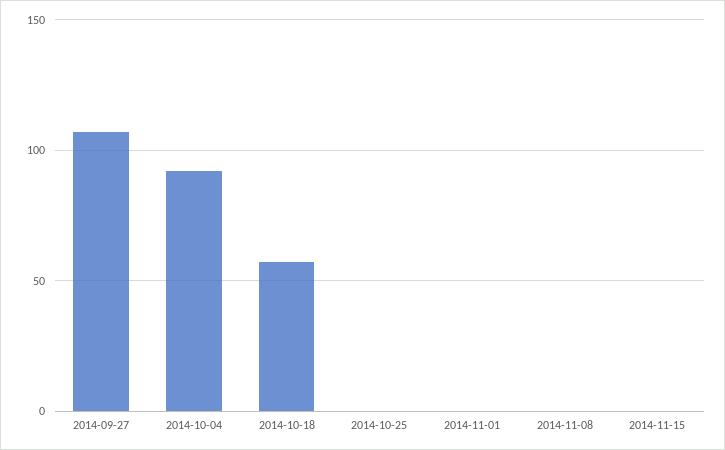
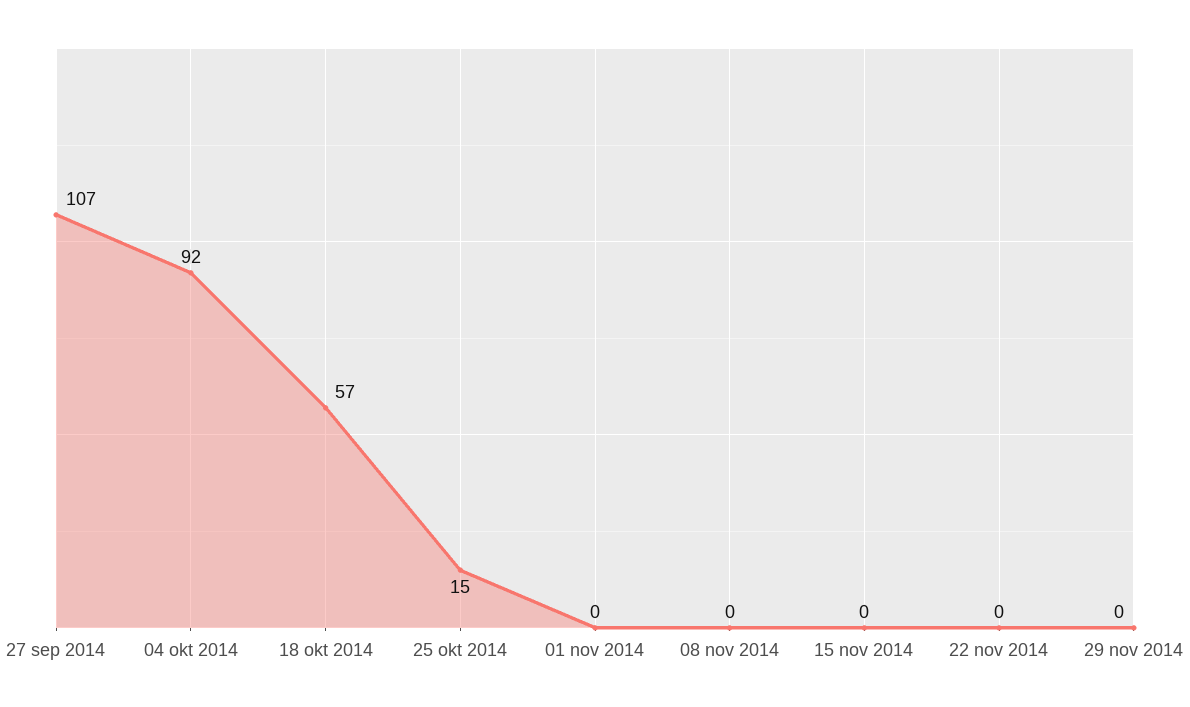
2014-10-25: 0 -> 15
22 nov 2014: none -> 0
29 nov 2014: none -> 0

